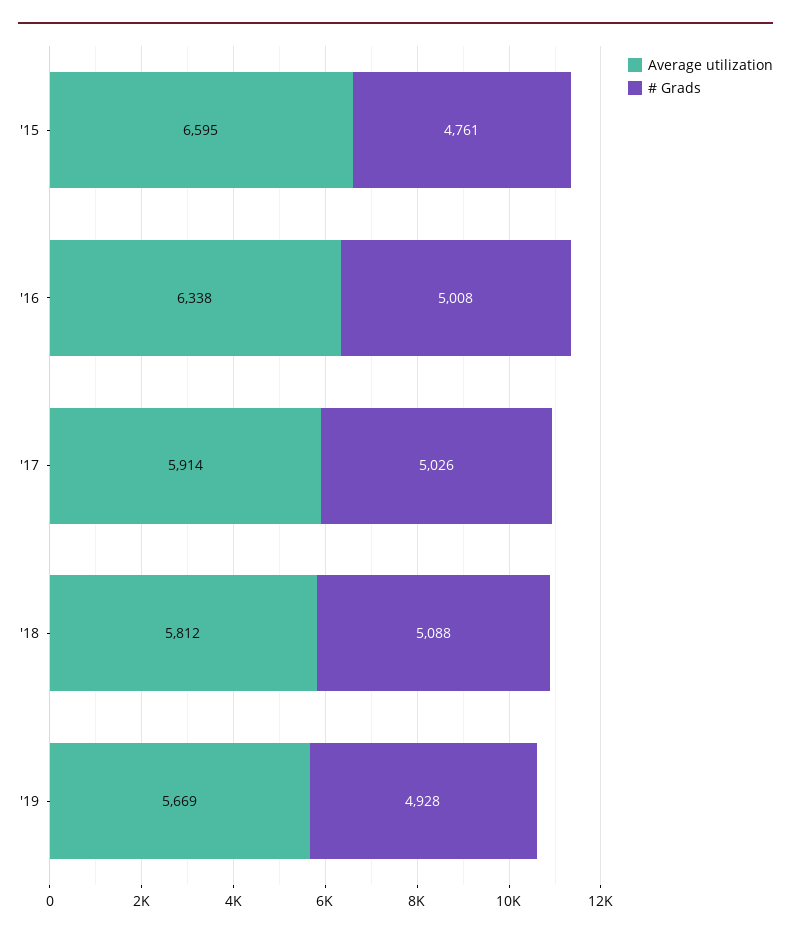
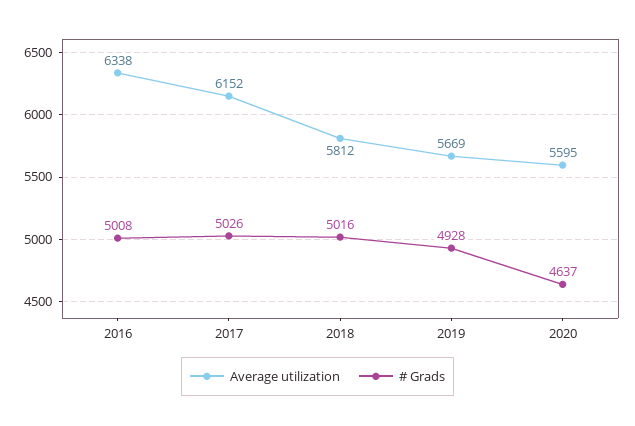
Average utilization, '15: 6595 -> none
# Grads, '15: 4761 -> none
Average utilization, '17: 5914 -> 6152
# Grads, '18: 5088 -> 5016
Average utilization, 2020: none -> 5595
# Grads, 2020: none -> 4637

